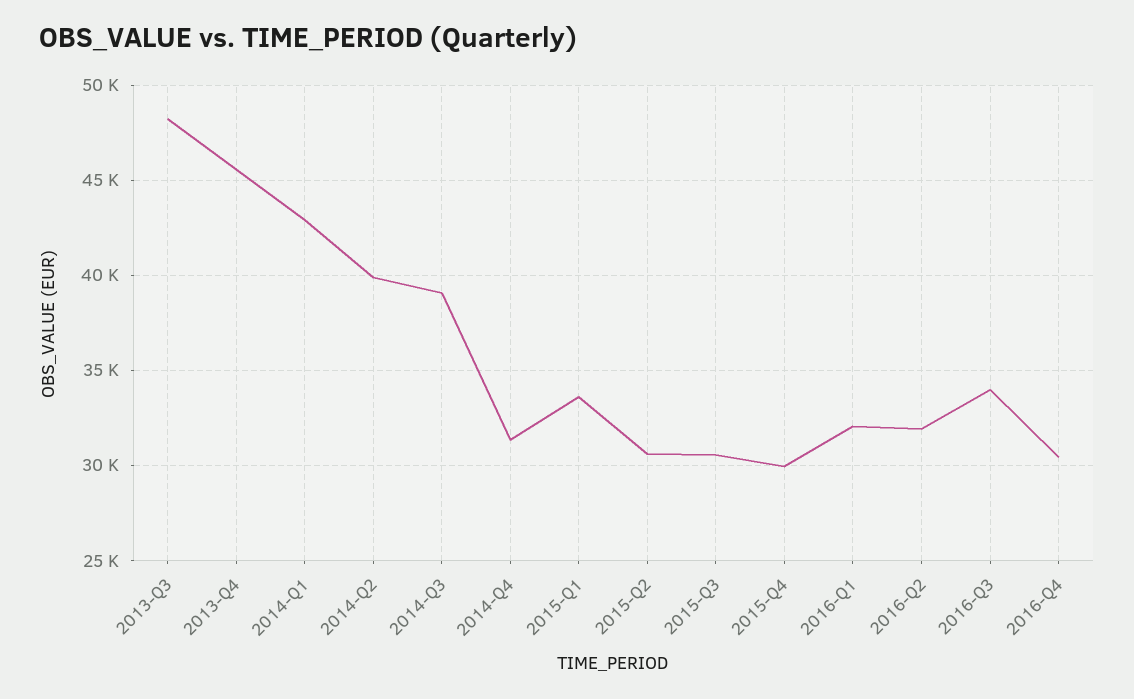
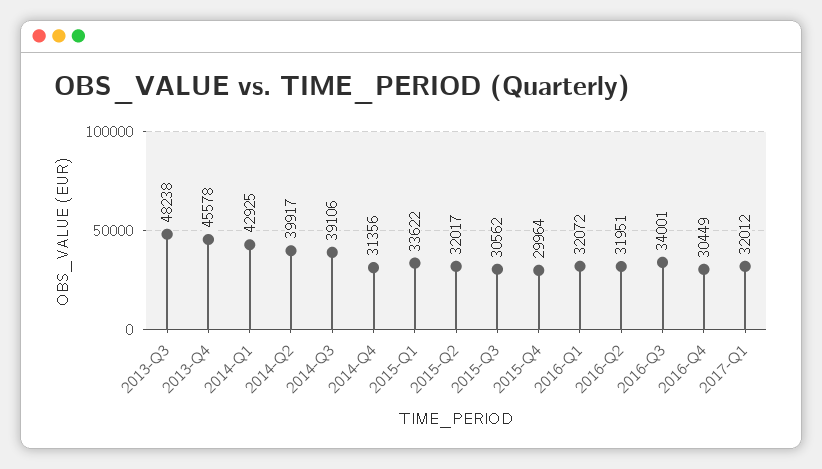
2015-Q2: 30500 -> 32017
2017-Q1: none -> 32012

